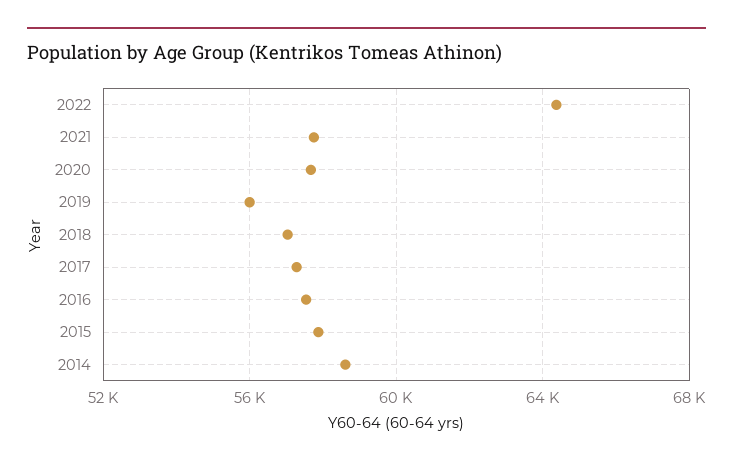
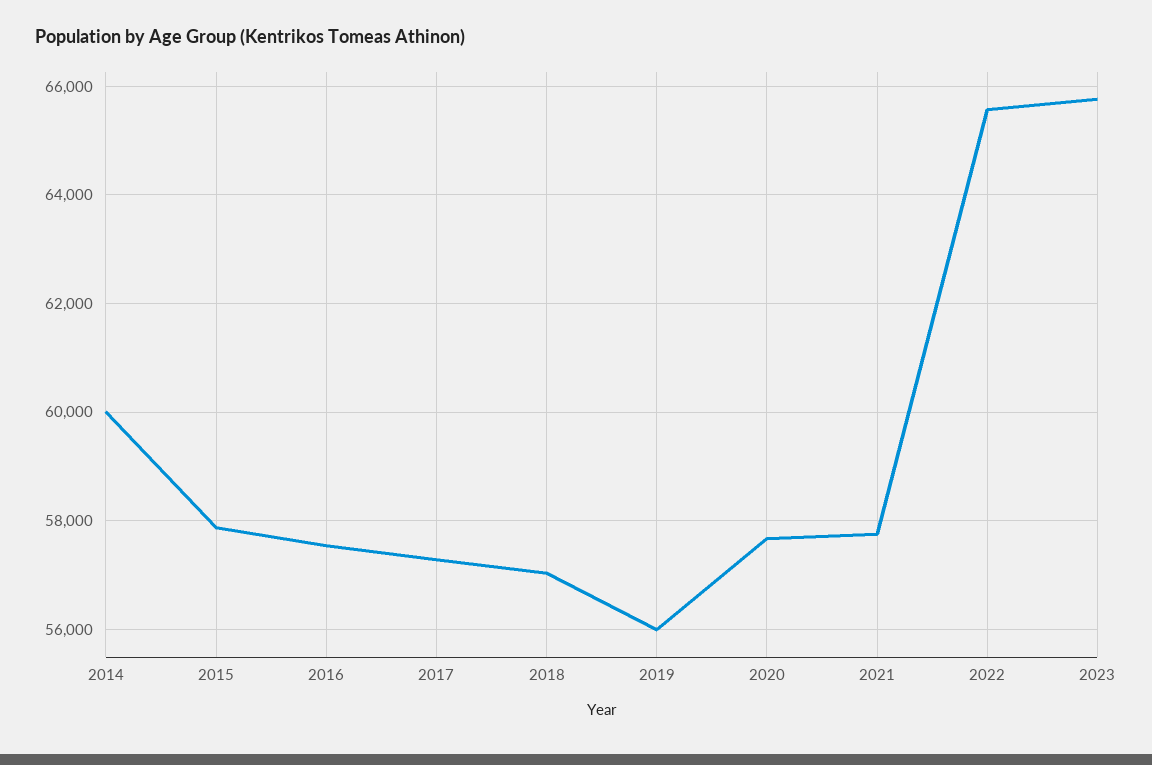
2022: 64500 -> 65600
2014: 58500 -> 60000
2023: none -> 65800

